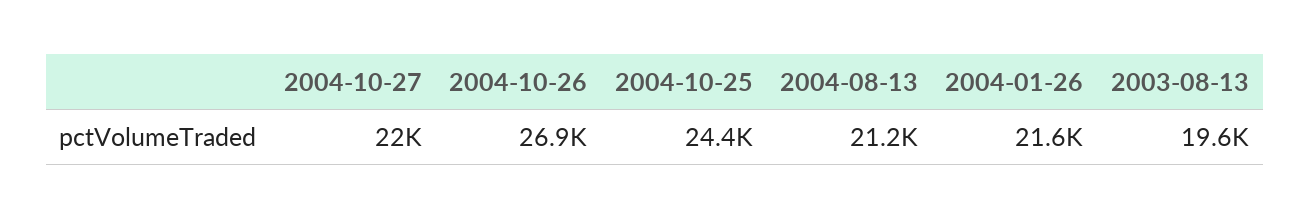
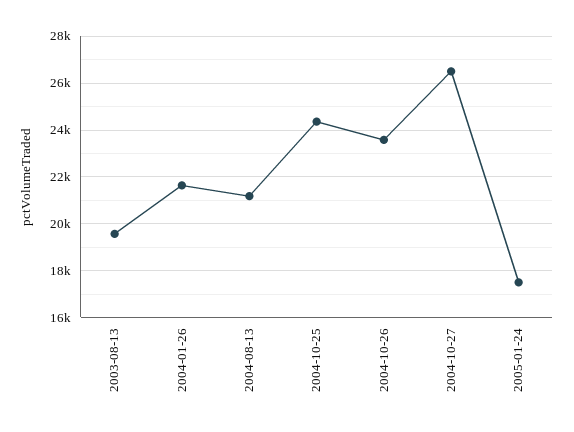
2004-10-27: 22000 -> 26500
2004-10-26: 26900 -> 23500
2005-01-24: none -> 17500

